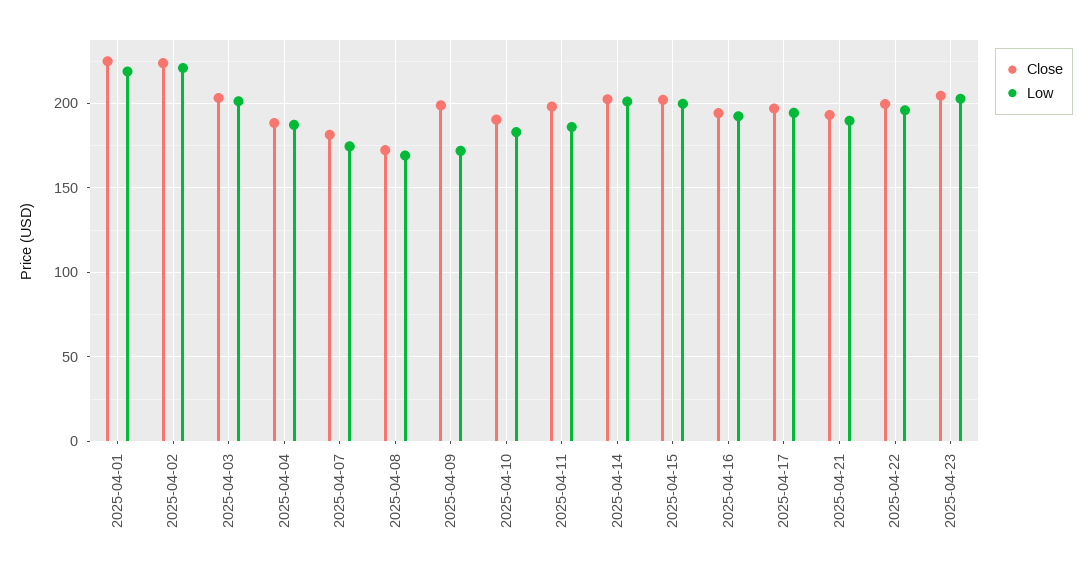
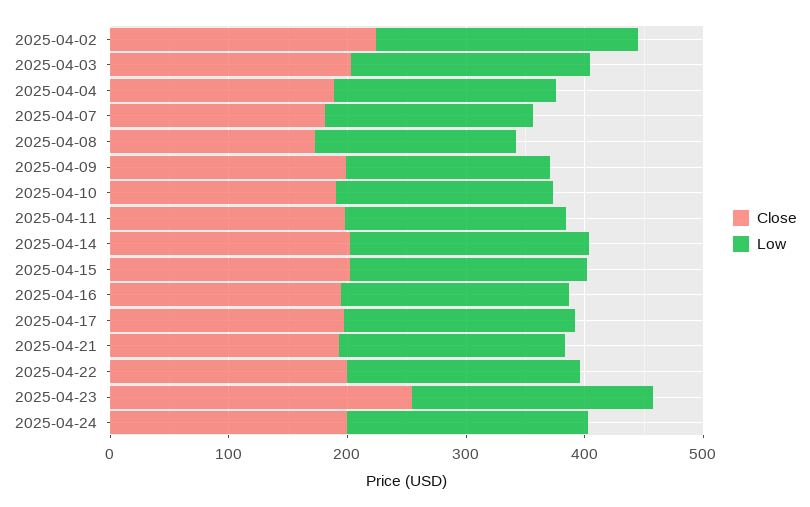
Close, 2025-04-01: 225 -> none
Low, 2025-04-01: 220 -> none
Close, 2025-04-23: 205 -> 260
Close, 2025-04-24: none -> 200
Low, 2025-04-24: none -> 200

